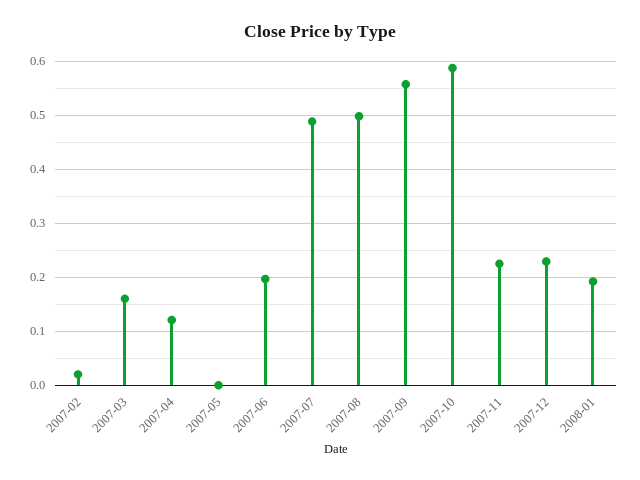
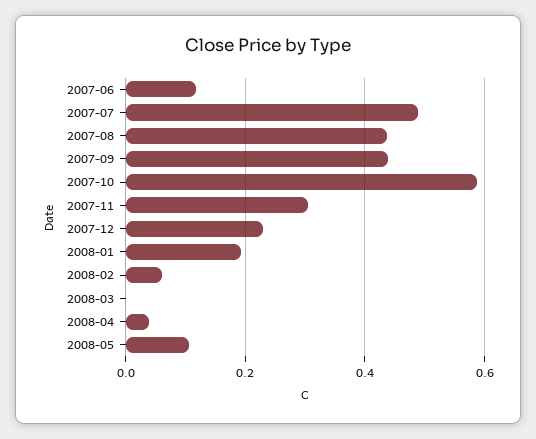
2007-02: 0.02 -> none
2007-03: 0.16 -> none
2007-04: 0.12 -> none
2007-05: 0 -> none
2007-06: 0.2 -> 0.12
2007-08: 0.5 -> 0.44
2007-09: 0.56 -> 0.44
2007-11: 0.22 -> 0.3
2008-02: none -> 0.06
2008-03: none -> 0
2008-04: none -> 0.04
2008-05: none -> 0.1

